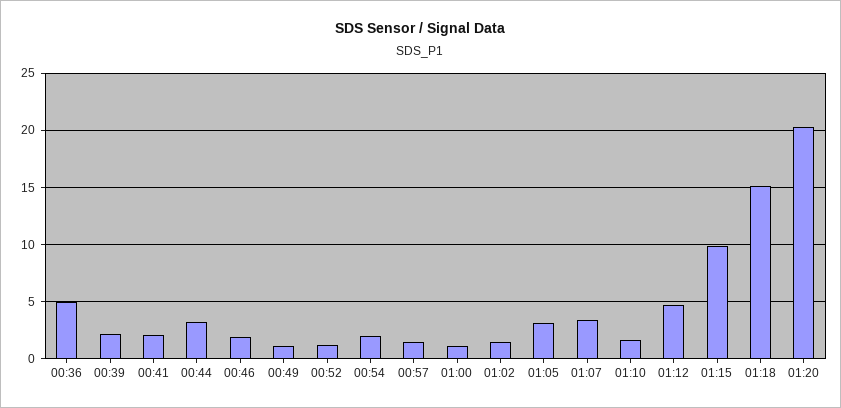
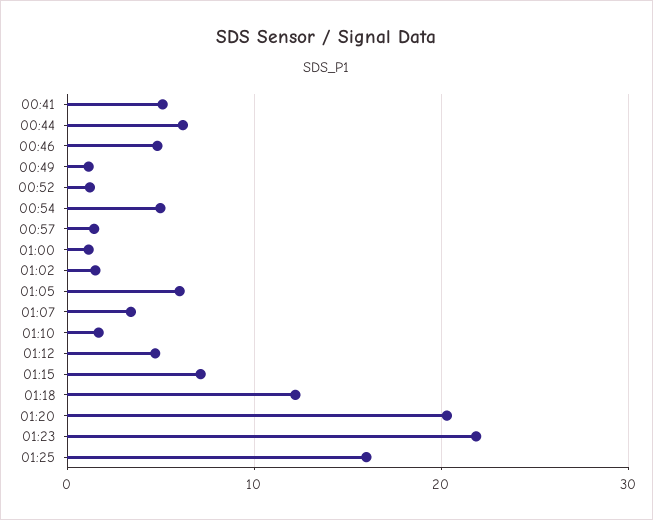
00:36: 5 -> none
00:39: 2 -> none
00:41: 2 -> 5
00:44: 3 -> 6
00:46: 2 -> 5
00:54: 2 -> 5
01:05: 3 -> 6
01:15: 10 -> 7
01:18: 15 -> 12
01:23: none -> 22
01:25: none -> 16

